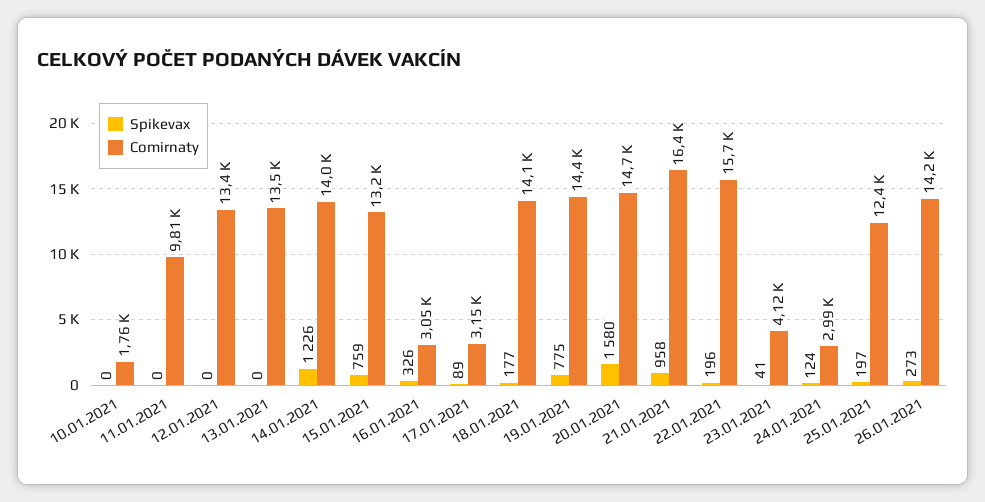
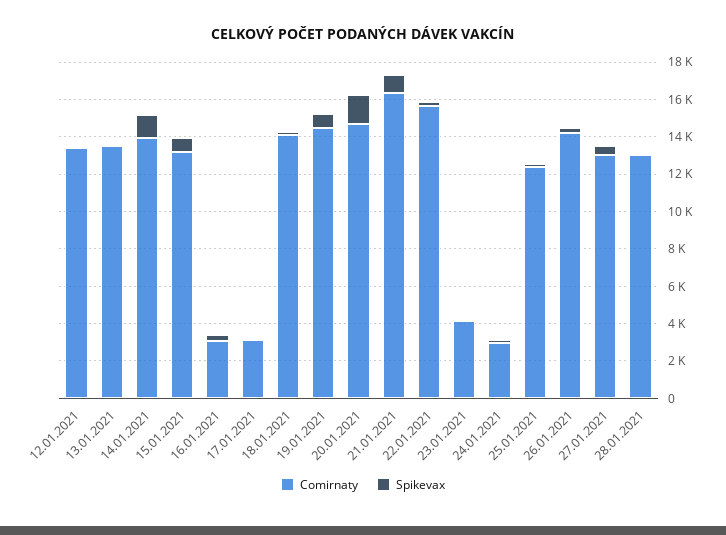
Spikevax, 10.01.2021: 0 -> none
Comirnaty, 10.01.2021: 1760 -> none
Spikevax, 11.01.2021: 0 -> none
Comirnaty, 11.01.2021: 9810 -> none
Comirnaty, 27.01.2021: none -> 13000
Spikevax, 27.01.2021: none -> 500
Comirnaty, 28.01.2021: none -> 13000
Spikevax, 28.01.2021: none -> 0

